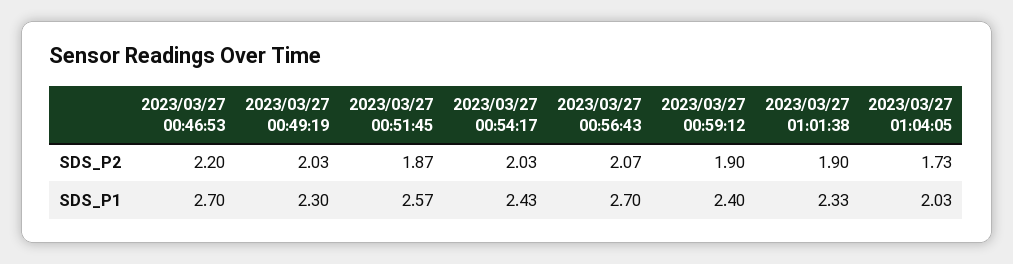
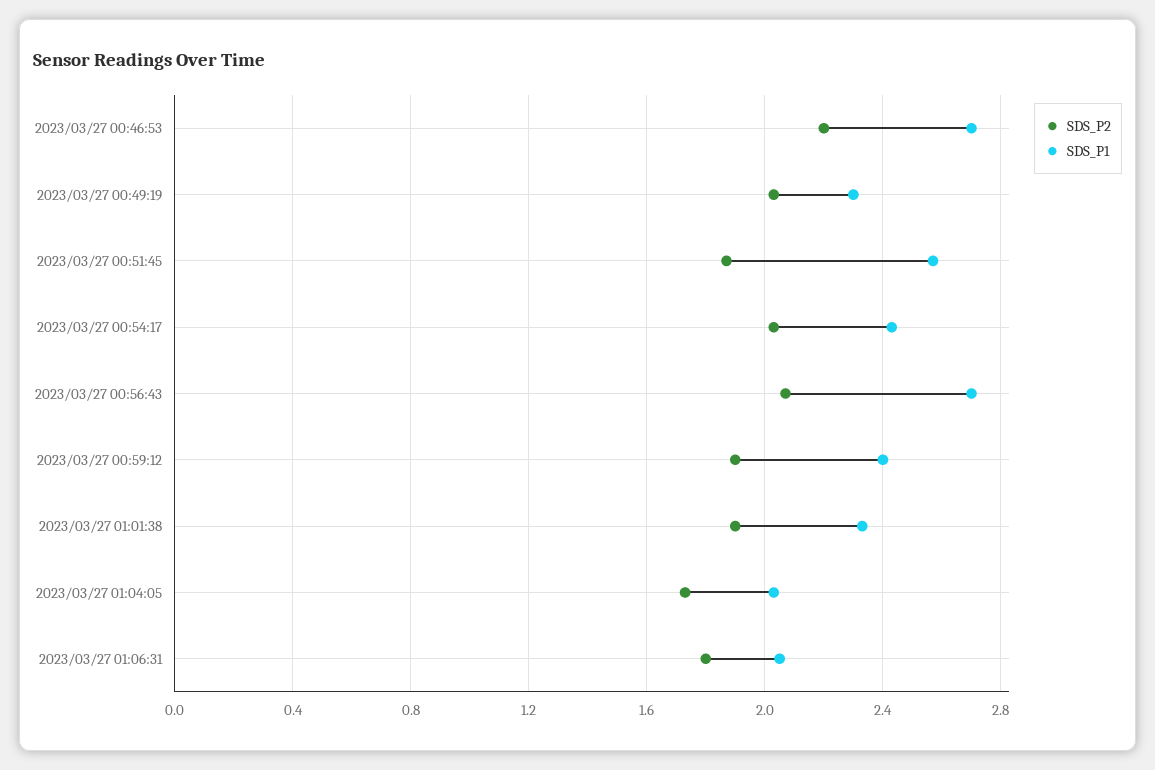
SDS_P2, 2023/03/27 01:06:31: none -> 1.8
SDS_P1, 2023/03/27 01:06:31: none -> 2.05

